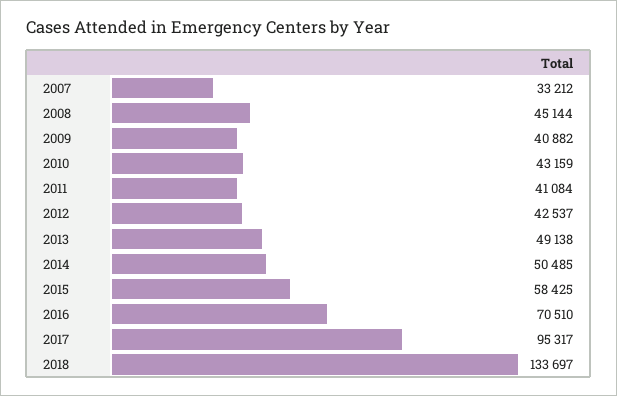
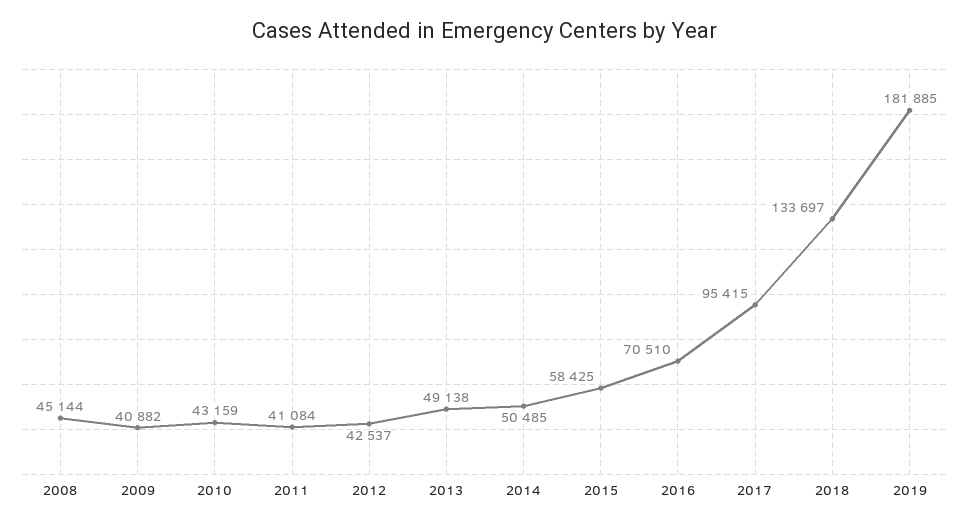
2007: 33212 -> none
2017: 95317 -> 95415
2019: none -> 181885

